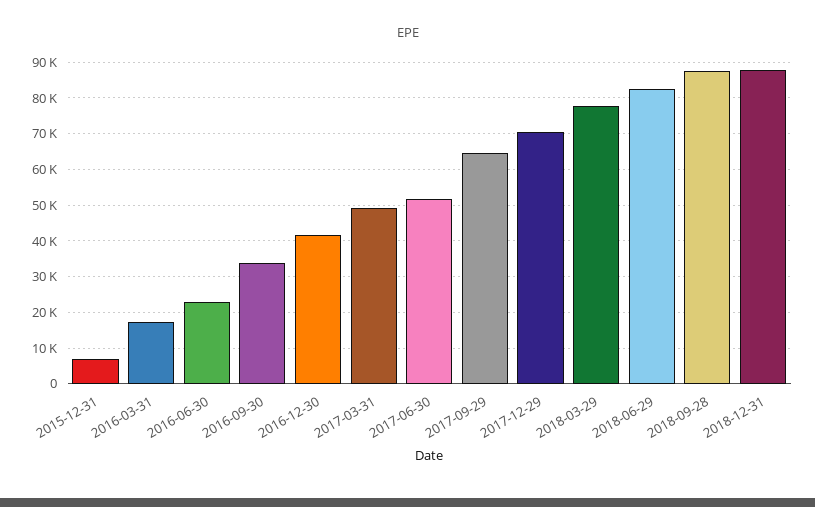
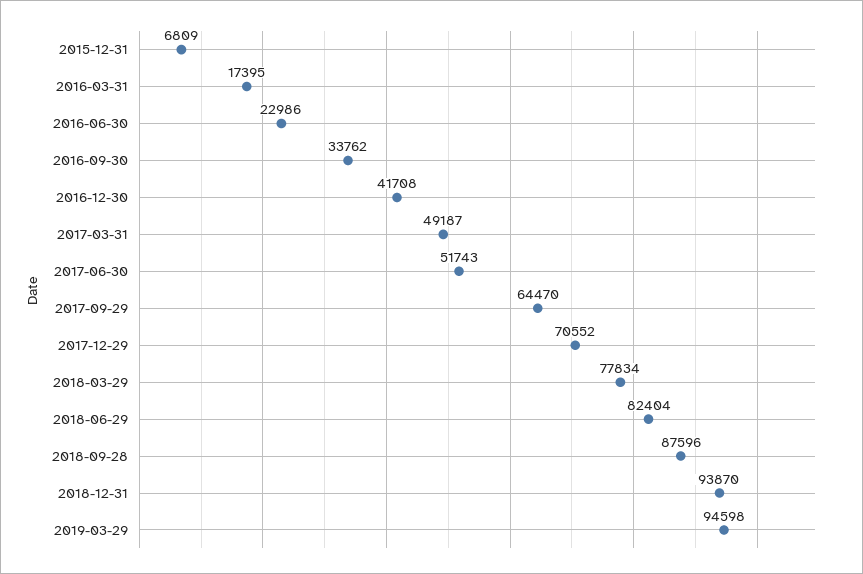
2018-12-31: 88000 -> 93870
2019-03-29: none -> 94598

